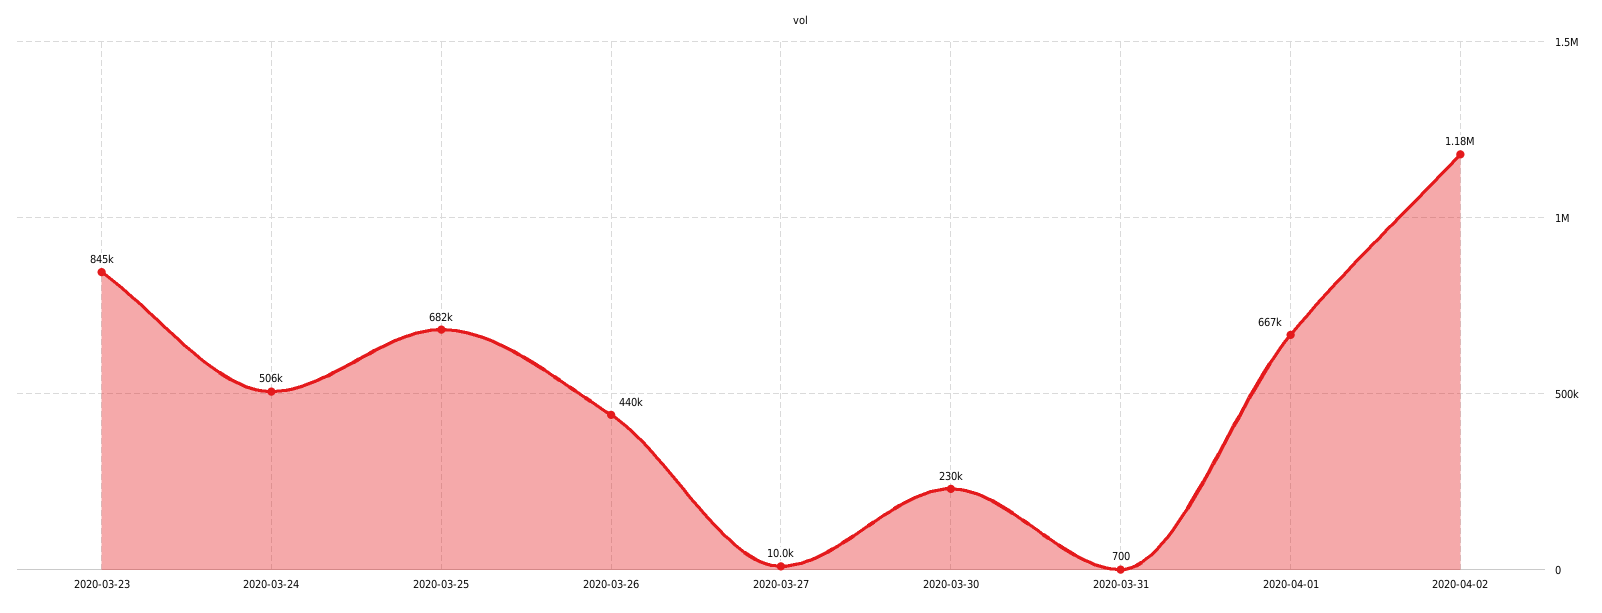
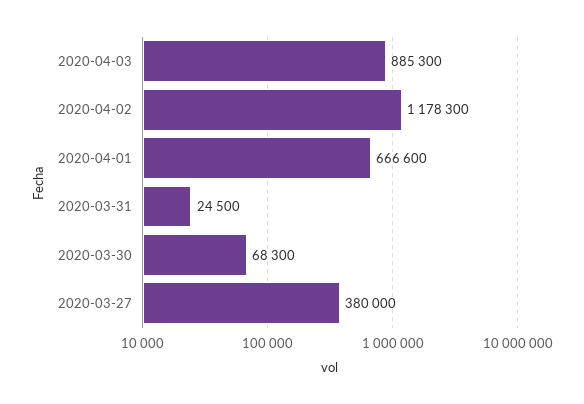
2020-03-23: 845000 -> none
2020-03-24: 506000 -> none
2020-03-25: 682000 -> none
2020-03-26: 440000 -> none
2020-03-27: 10000 -> 380000
2020-03-30: 230000 -> 68300
2020-03-31: 700 -> 24500
2020-04-03: none -> 885300

